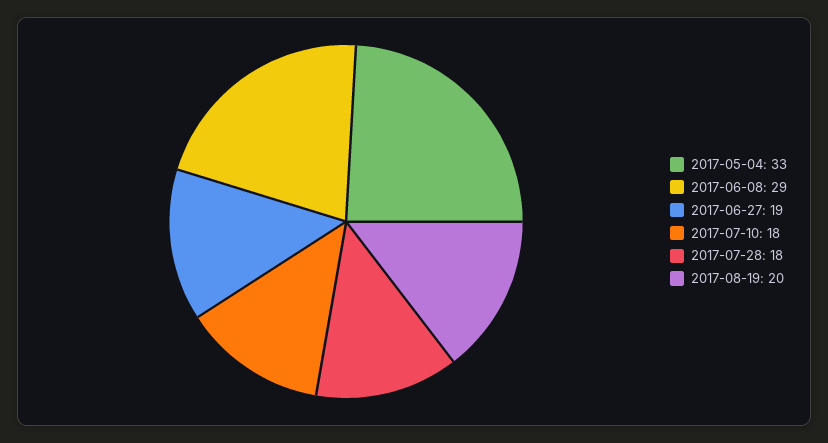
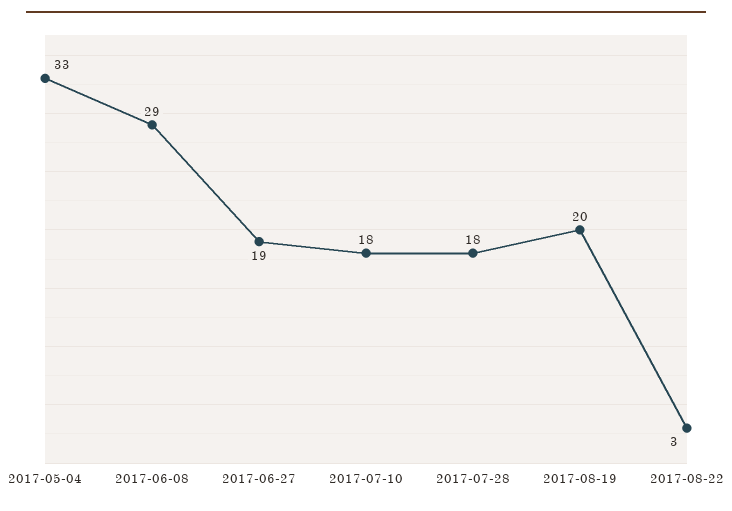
2017-08-22: none -> 3

